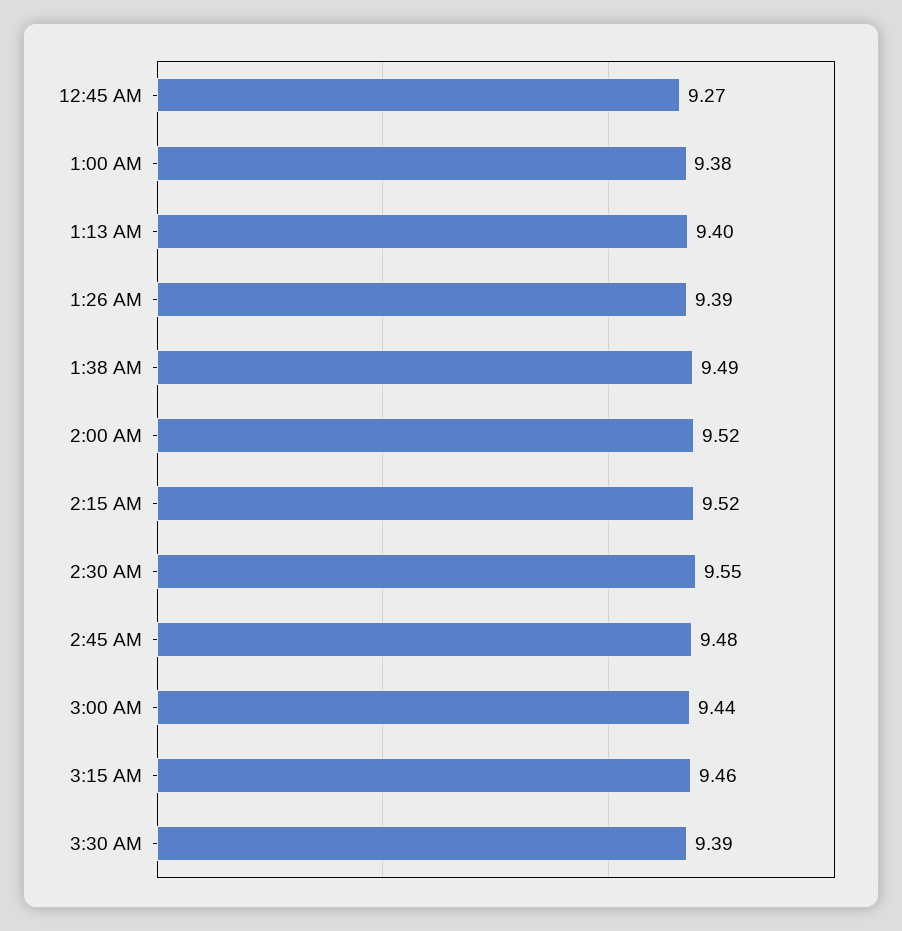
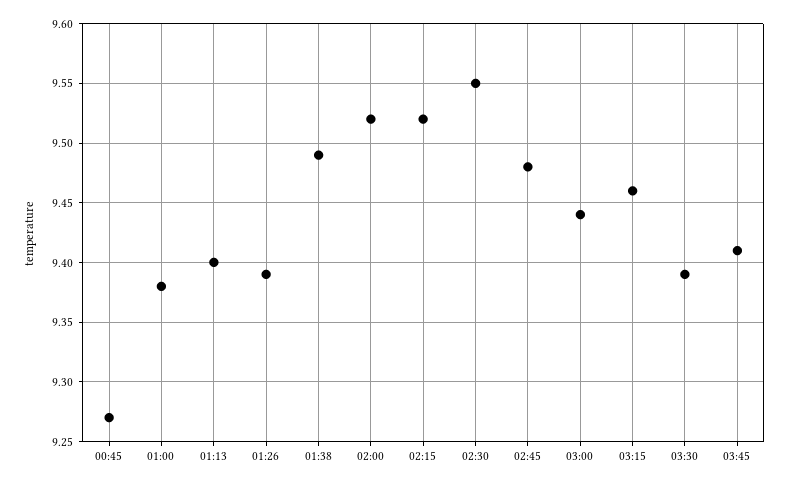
03:45: none -> 9.41

